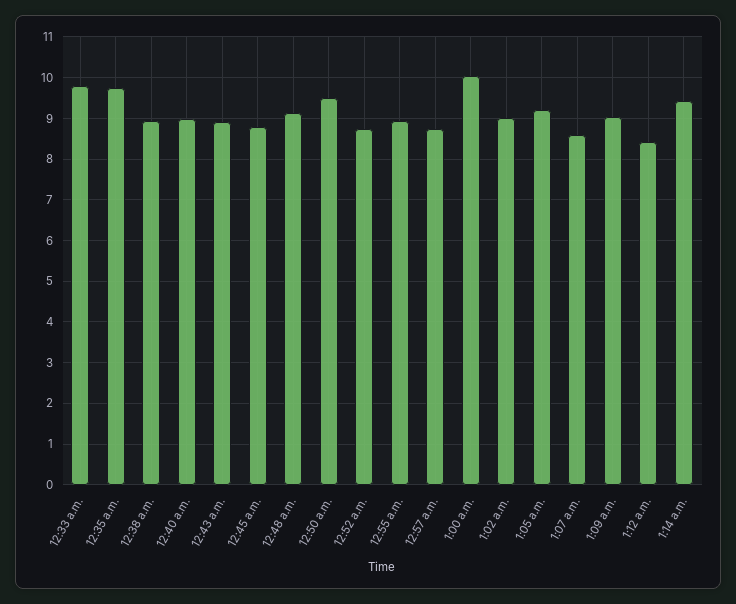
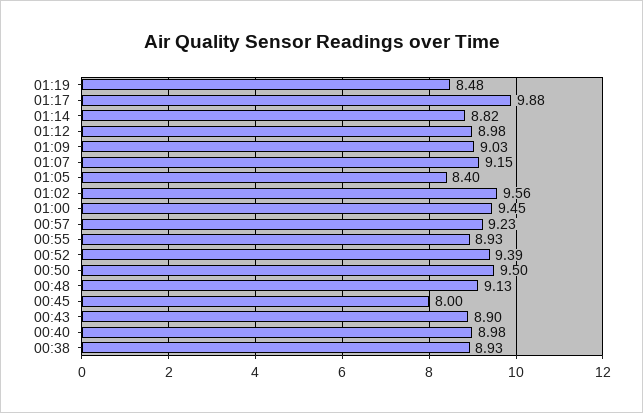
12:33 a.m.: 9.8 -> none
12:35 a.m.: 9.8 -> none
12:45 a.m.: 8.8 -> 8
12:52 a.m.: 8.8 -> 9.39
12:57 a.m.: 8.8 -> 9.23
1:00 a.m.: 10 -> 9.45
1:02 a.m.: 9 -> 9.56
1:05 a.m.: 9.2 -> 8.4
1:07 a.m.: 8.6 -> 9.15
1:12 a.m.: 8.4 -> 8.98
1:14 a.m.: 9.4 -> 8.82
01:19: none -> 8.48
01:17: none -> 9.88

